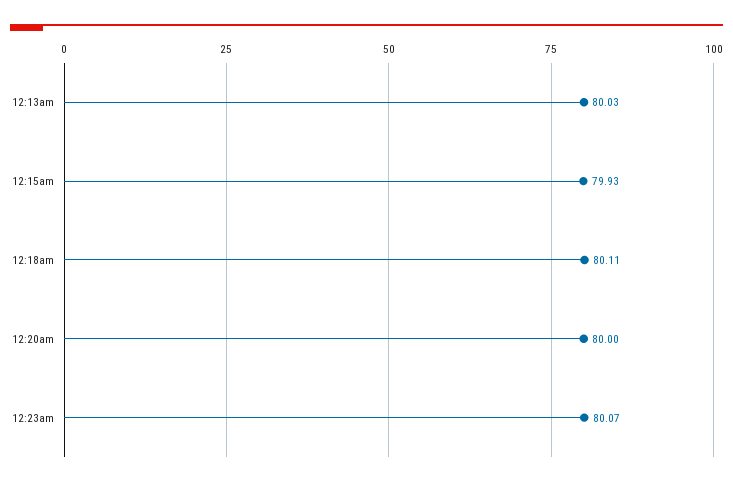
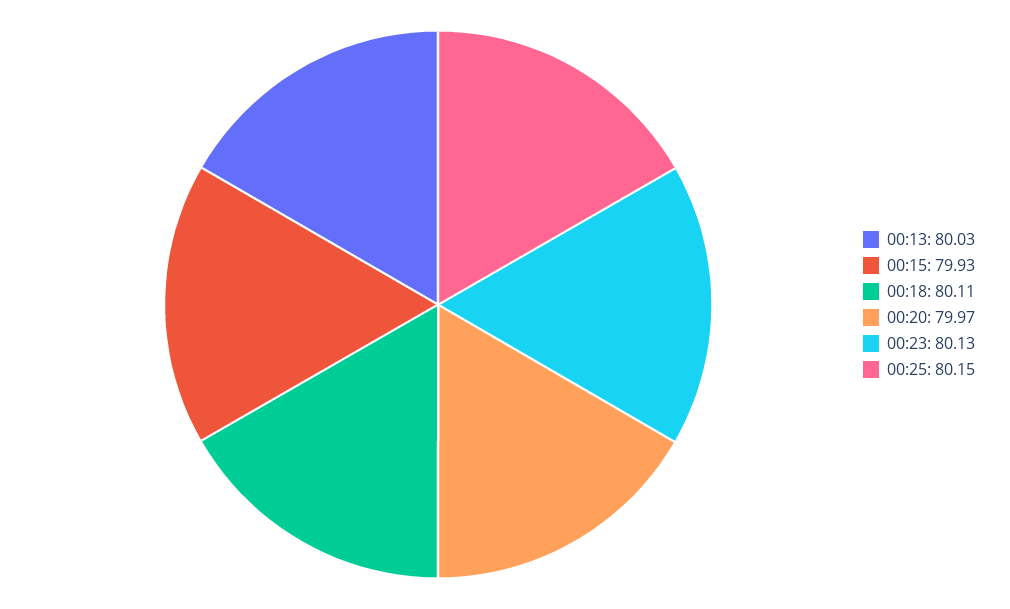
12:20am: 80 -> 79.97
12:23am: 80.07 -> 80.13
00:25: none -> 80.15

